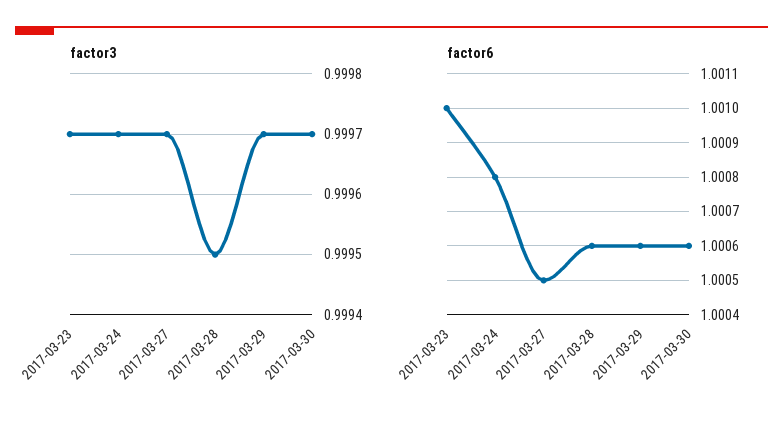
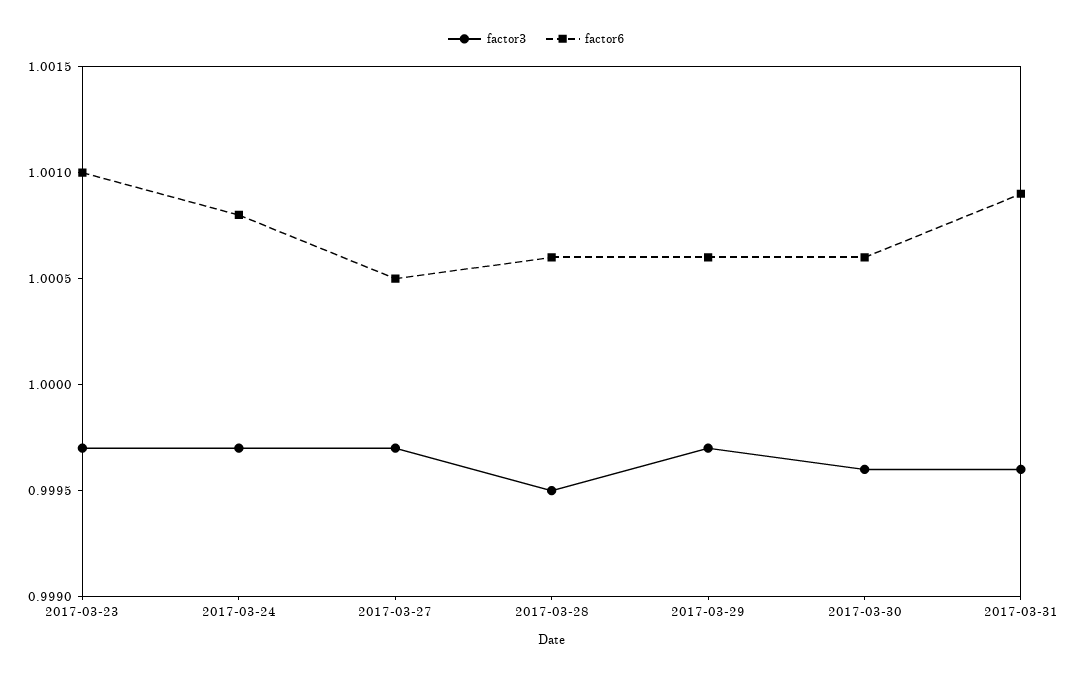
factor3, 2017-03-30: 0.9997 -> 0.9996
factor3, 2017-03-31: none -> 0.9996
factor6, 2017-03-31: none -> 1.0009

